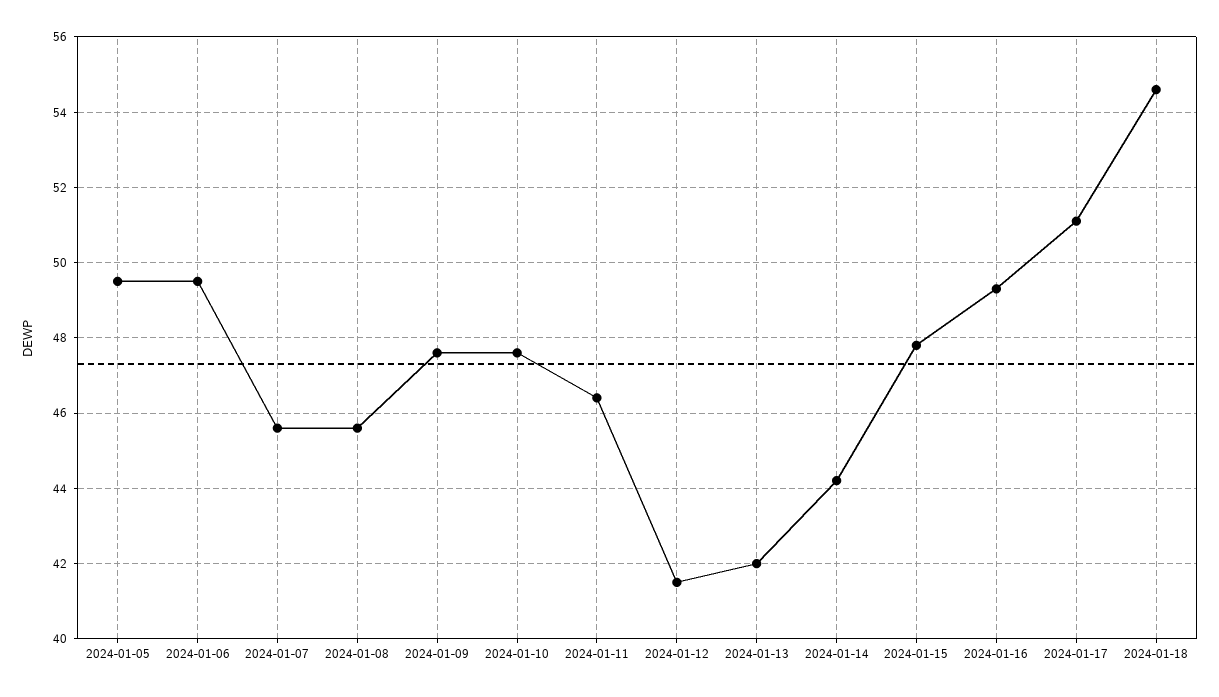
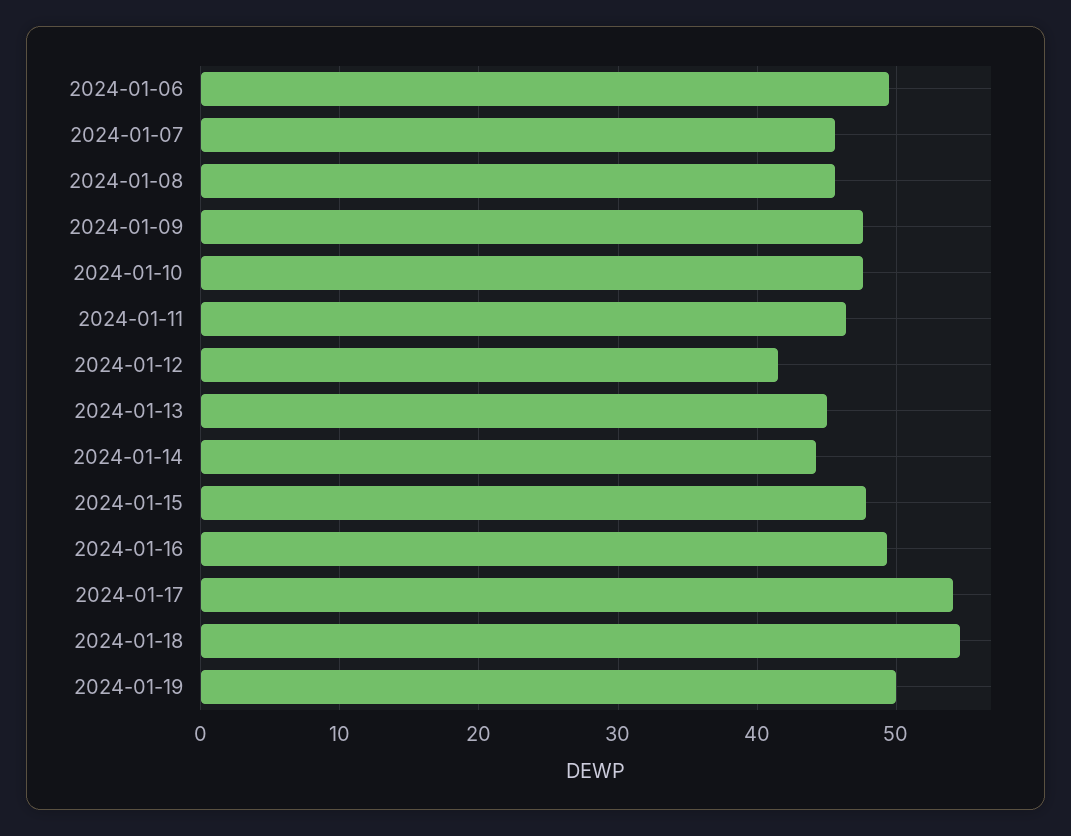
2024-01-05: 49.5 -> none
2024-01-13: 42 -> 45
2024-01-17: 51 -> 54
2024-01-19: none -> 50

